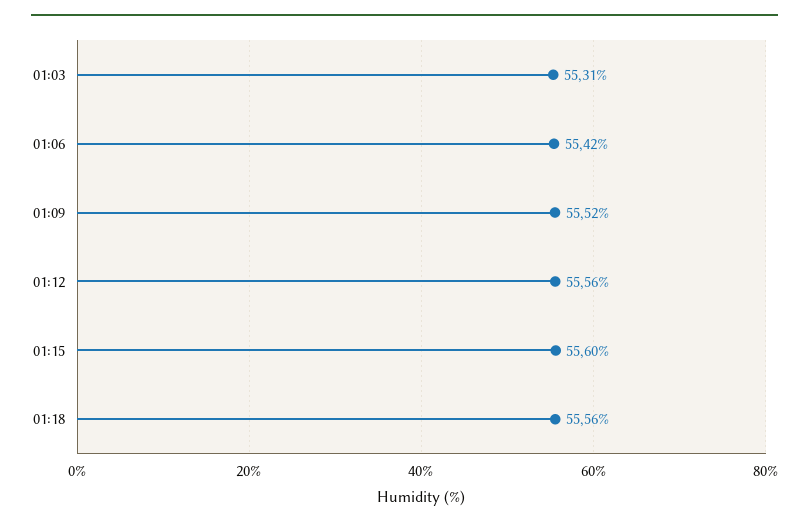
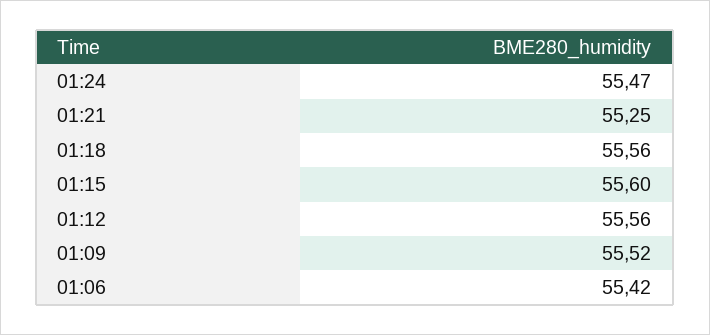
01:03: 55.31 -> none
01:24: none -> 55.47
01:21: none -> 55.25

